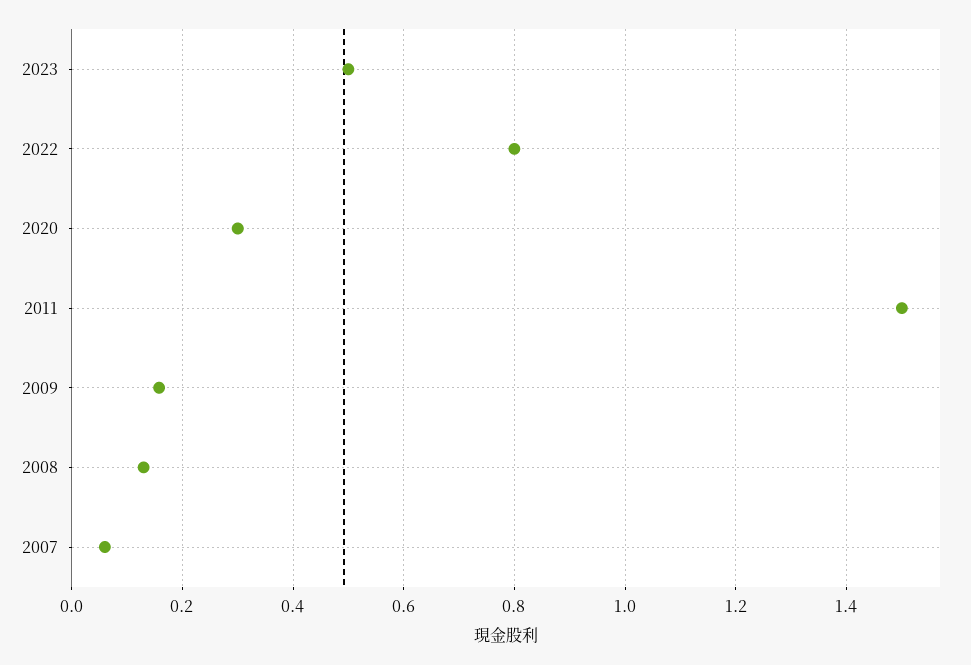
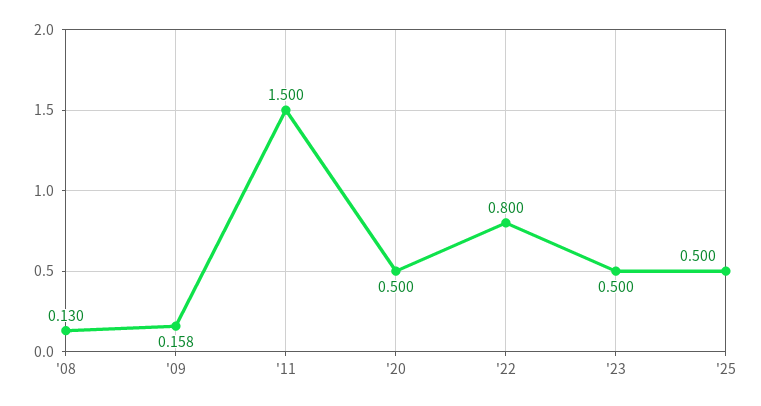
2020: 0.3 -> 0.5
2007: 0.06 -> none
'25: none -> 0.5

